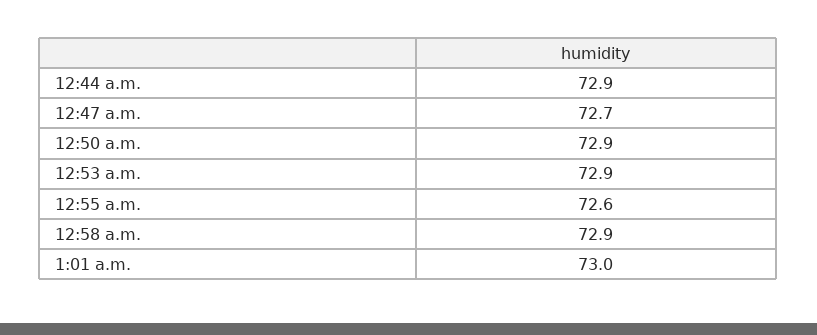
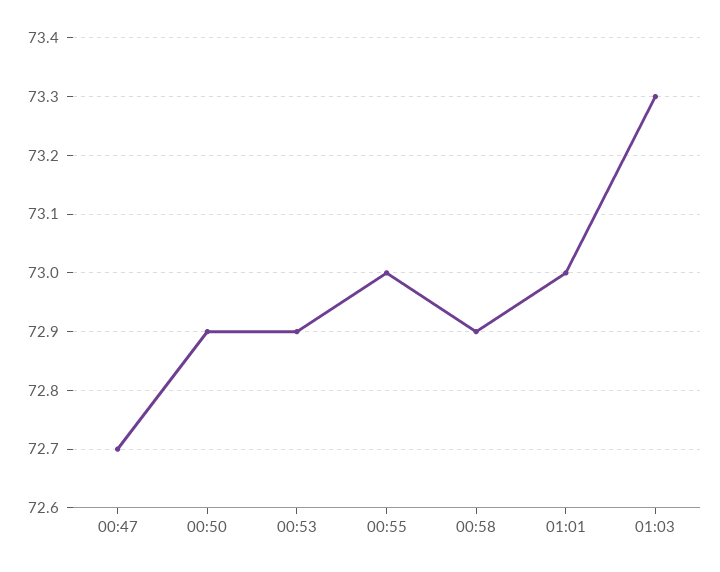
12:44 a.m.: 72.9 -> none
12:55 a.m.: 72.6 -> 73
01:03: none -> 73.3

